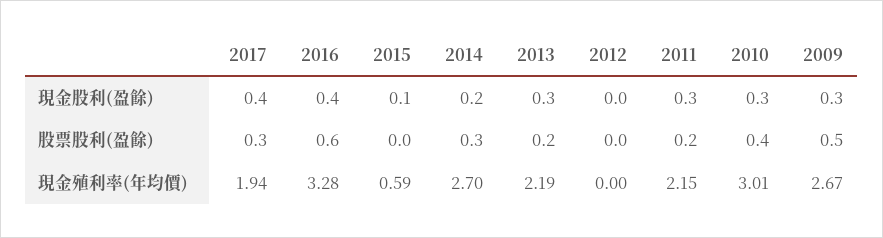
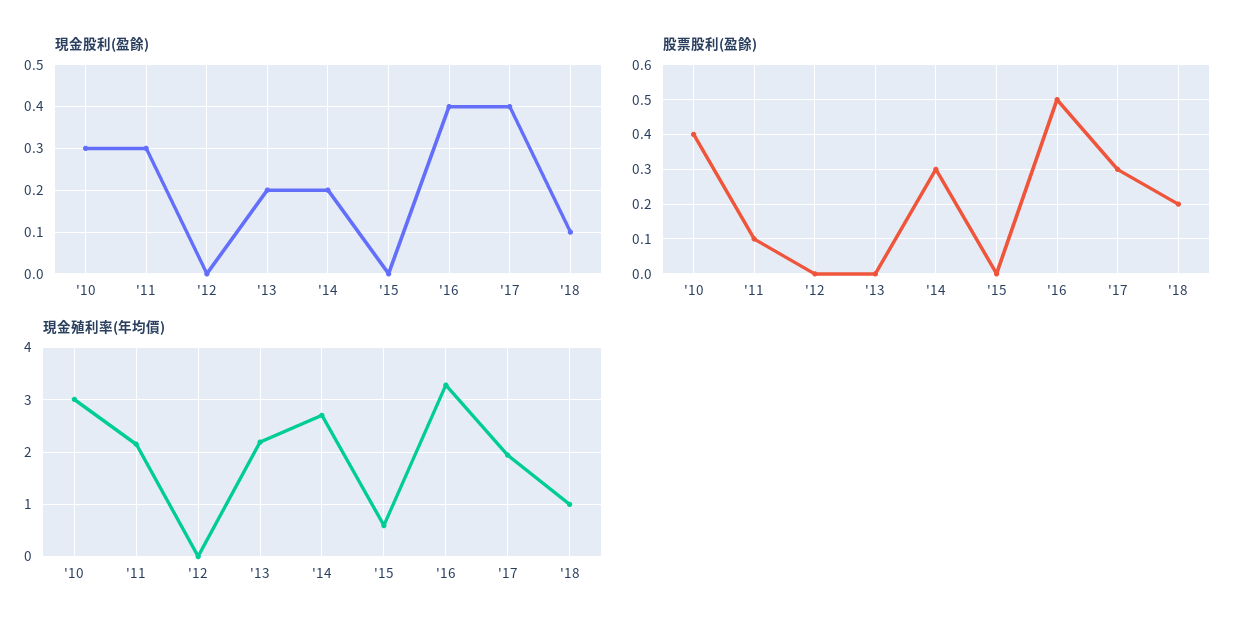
現金股利(盈餘), 2015: 0.1 -> 0
現金股利(盈餘), 2013: 0.3 -> 0.2
現金股利(盈餘), 2009: 0.3 -> none
股票股利(盈餘), 2016: 0.6 -> 0.5
股票股利(盈餘), 2013: 0.2 -> 0
股票股利(盈餘), 2011: 0.2 -> 0.1
股票股利(盈餘), 2009: 0.5 -> none
現金殖利率(年均價), 2009: 2.67 -> none
現金股利(盈餘), '18: none -> 0.1
股票股利(盈餘), '18: none -> 0.2
現金殖利率(年均價), '18: none -> 1

